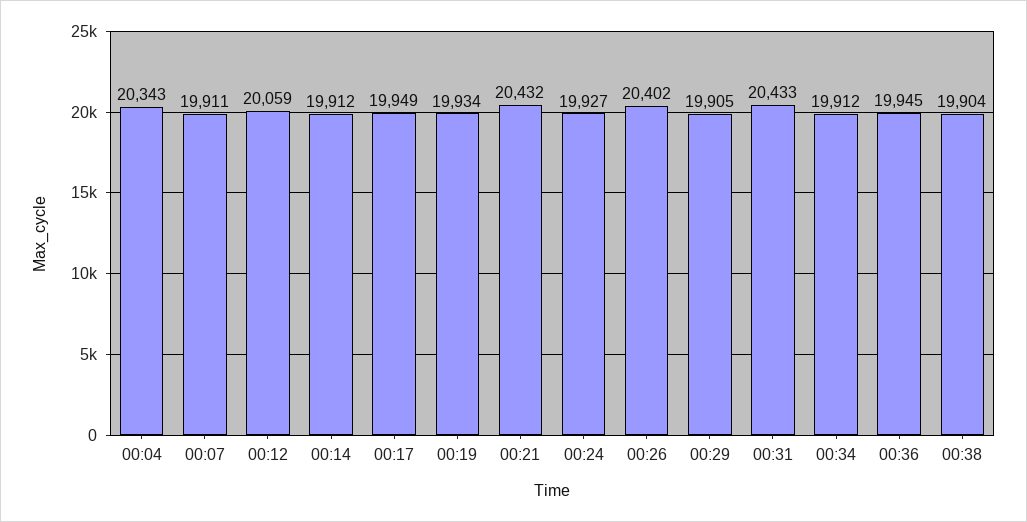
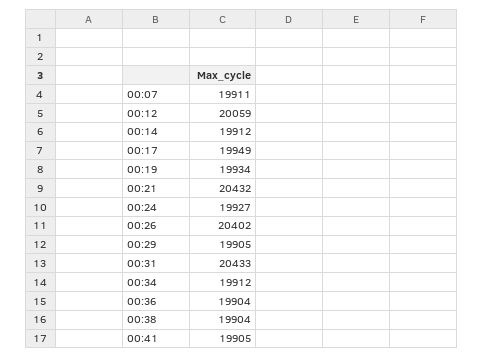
00:04: 20343 -> none
00:36: 19945 -> 19904
00:41: none -> 19905

